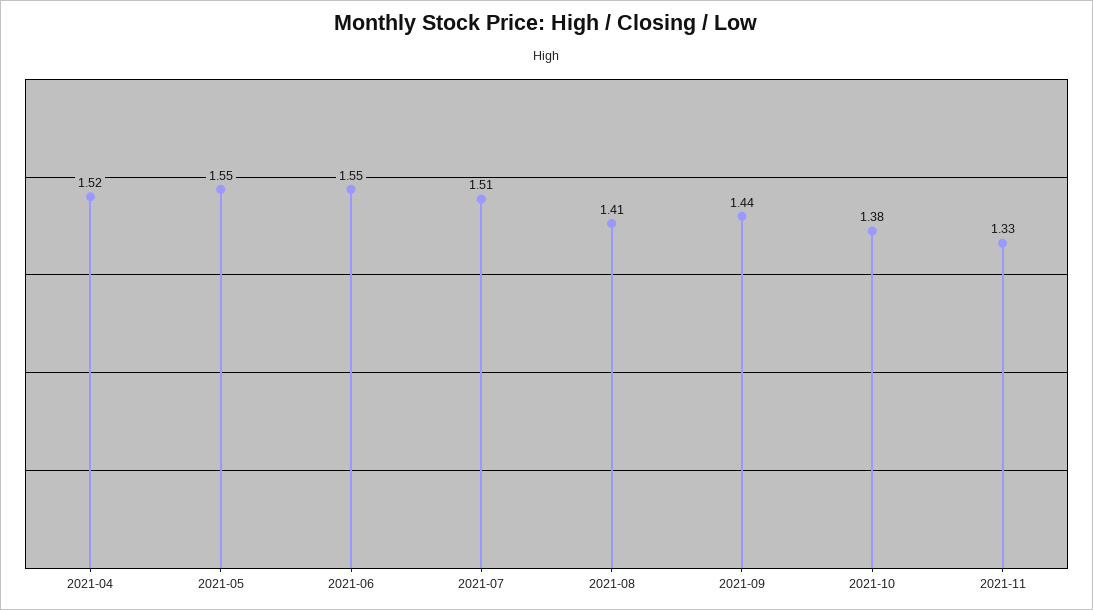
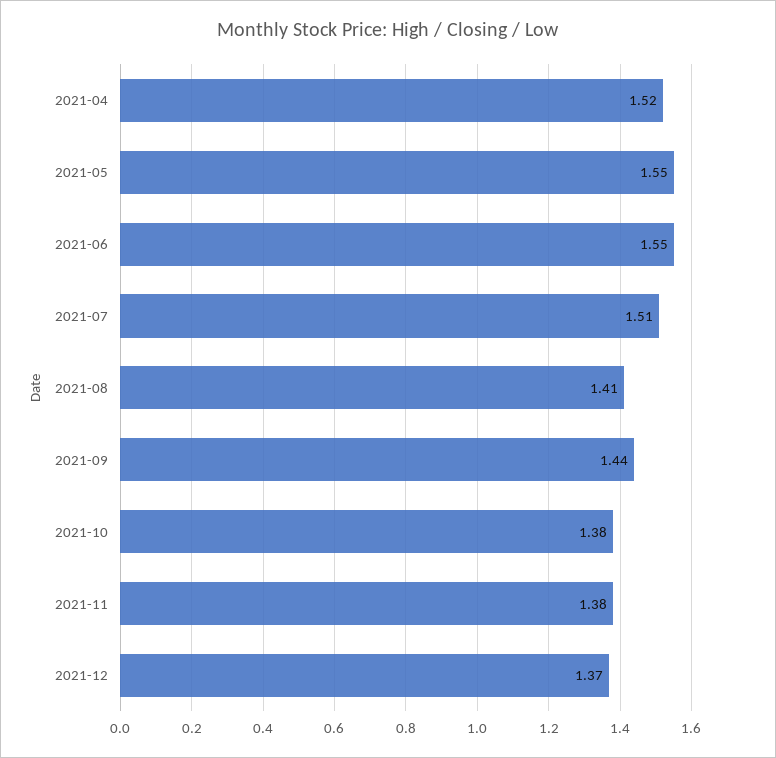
2021-11: 1.33 -> 1.38
2021-12: none -> 1.37

